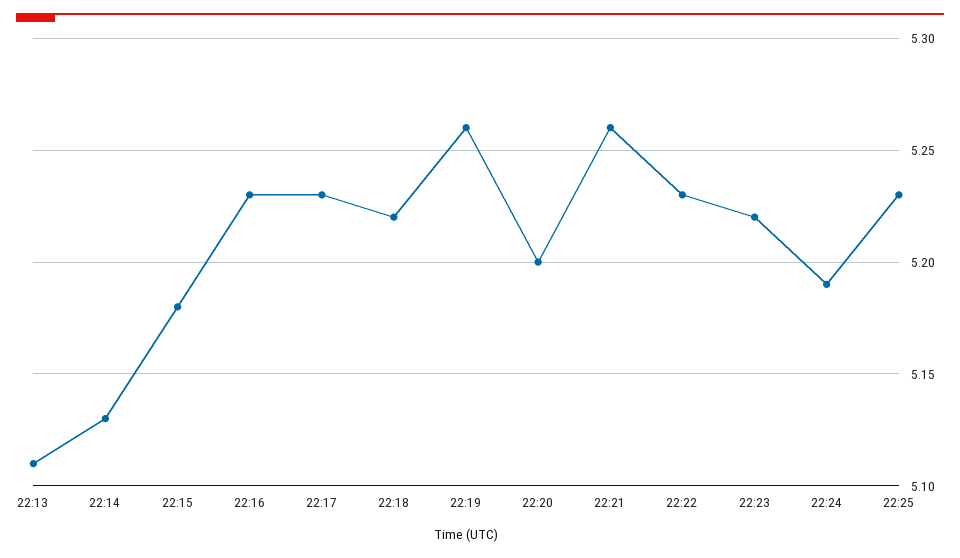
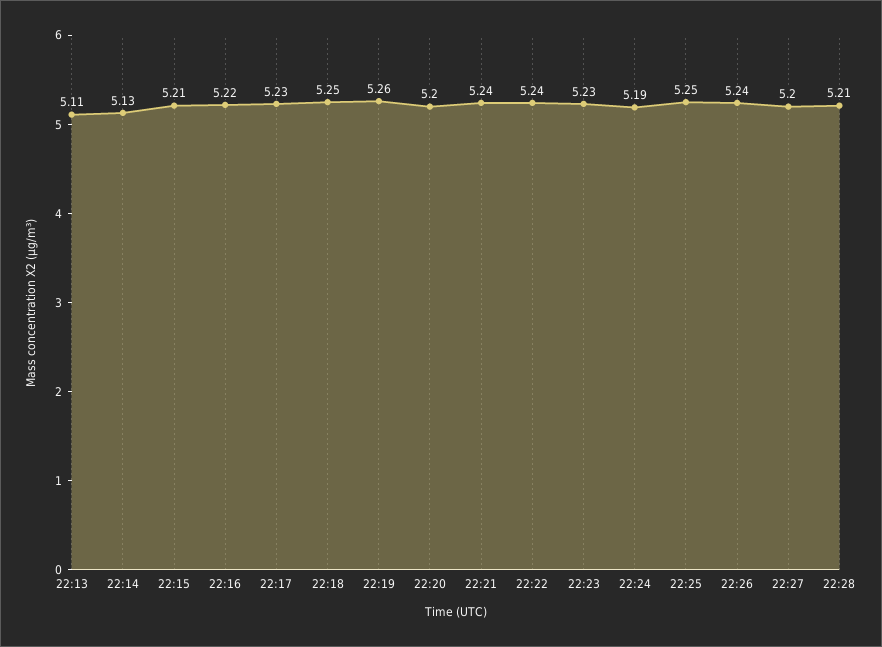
22:15: 5.18 -> 5.21
22:16: 5.23 -> 5.22
22:18: 5.22 -> 5.25
22:21: 5.26 -> 5.24
22:22: 5.23 -> 5.24
22:23: 5.22 -> 5.23
22:25: 5.23 -> 5.25
22:26: none -> 5.24
22:27: none -> 5.2
22:28: none -> 5.21

